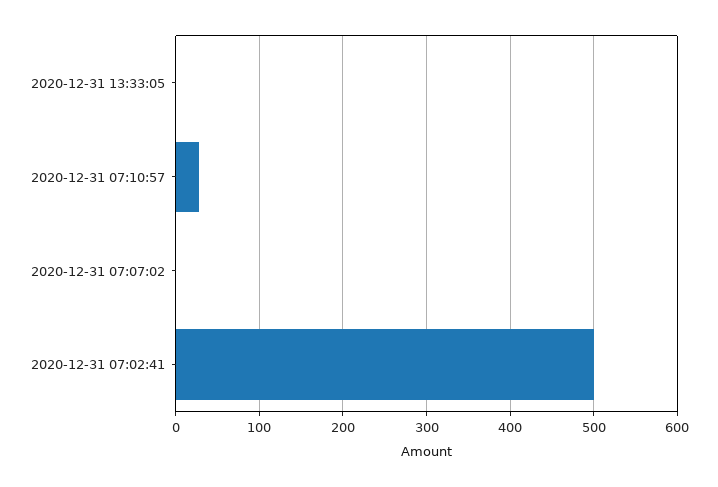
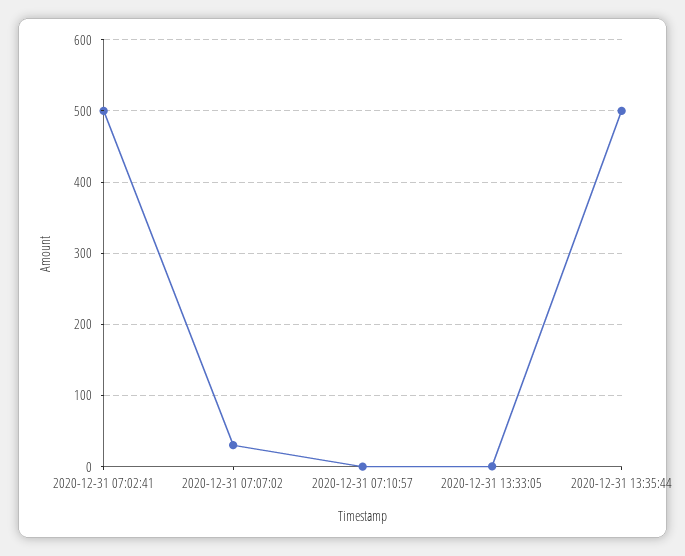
2020-12-31 07:10:57: 30 -> 0
2020-12-31 07:07:02: 0 -> 30
2020-12-31 13:35:44: none -> 500

